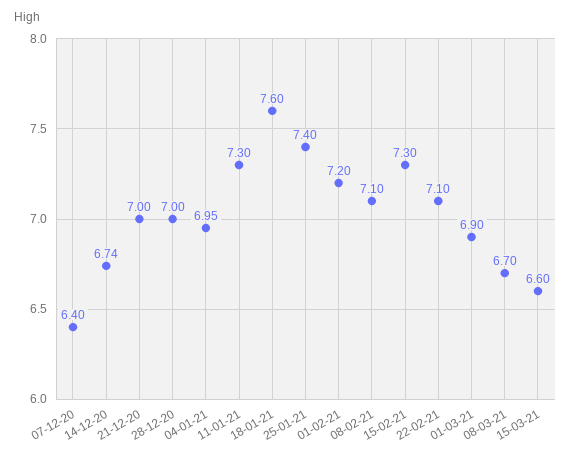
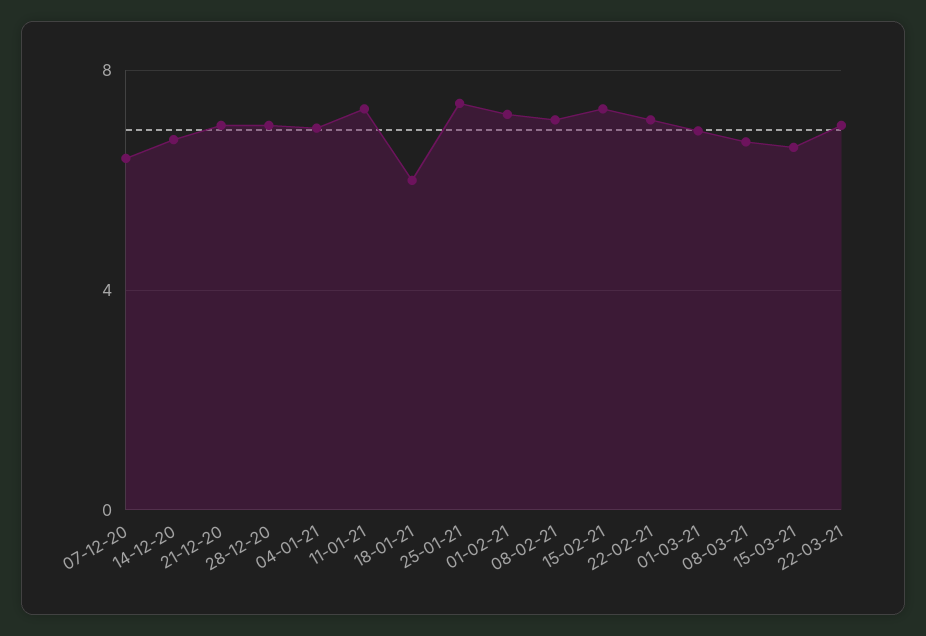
18-01-21: 7.6 -> 6
22-03-21: none -> 7

